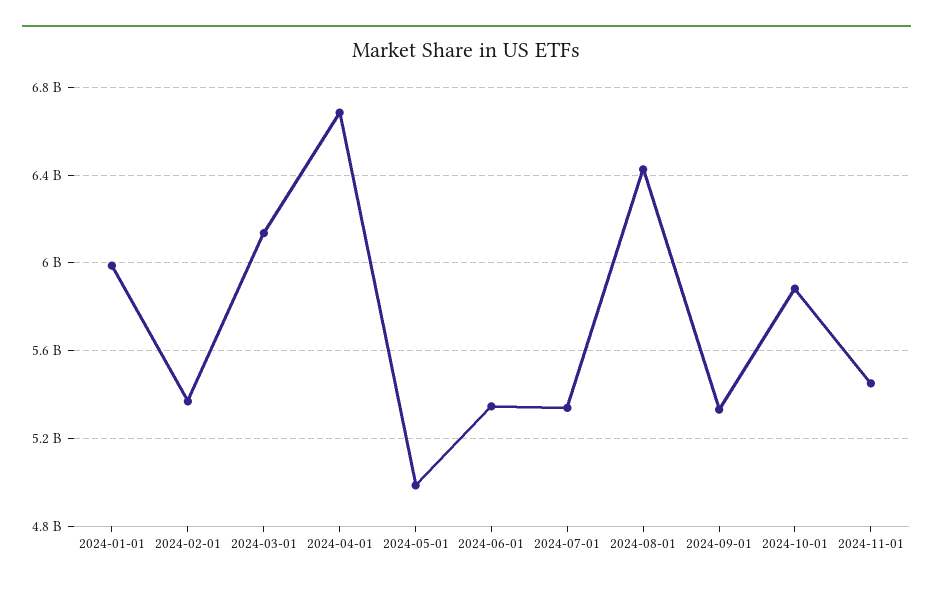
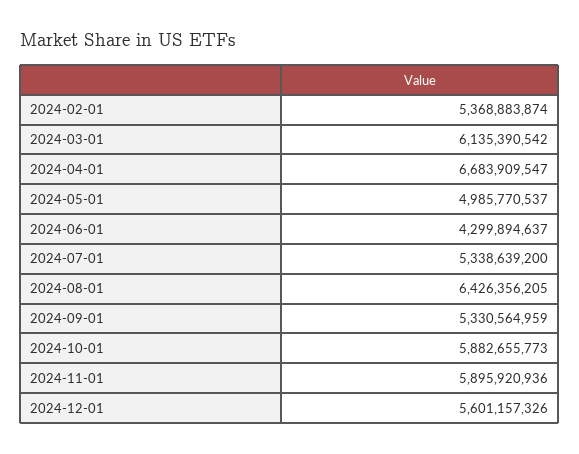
2024-01-01: 6000000000 -> none
2024-06-01: 5350000000 -> 4299894637
2024-11-01: 5450000000 -> 5895920936
2024-12-01: none -> 5601157326

